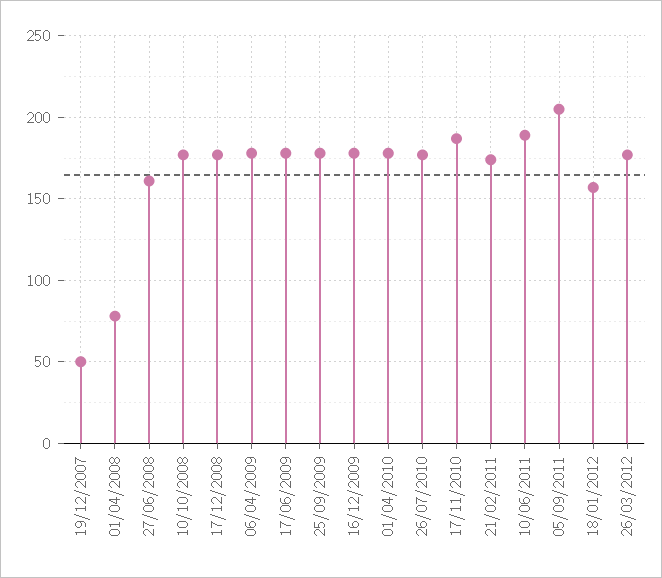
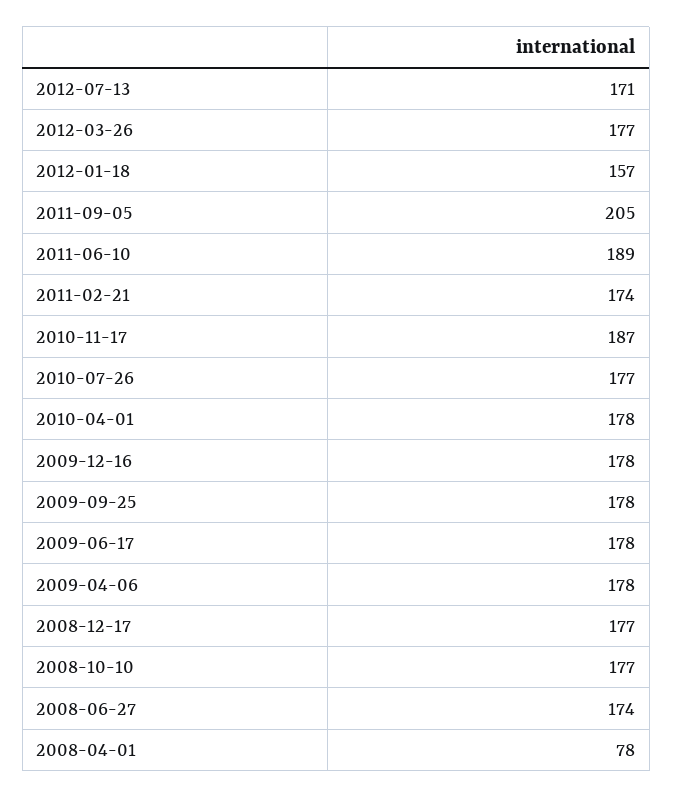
19/12/2007: 50 -> none
27/06/2008: 160 -> 174
2012-07-13: none -> 171

